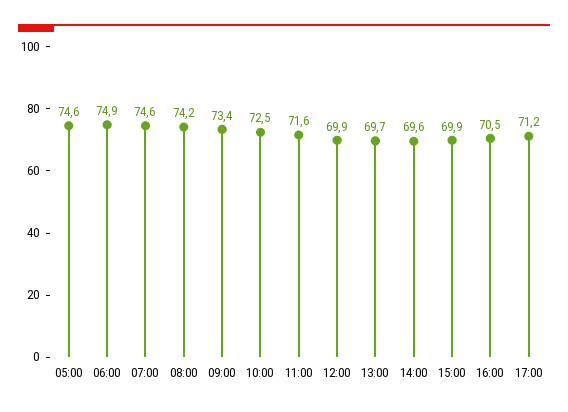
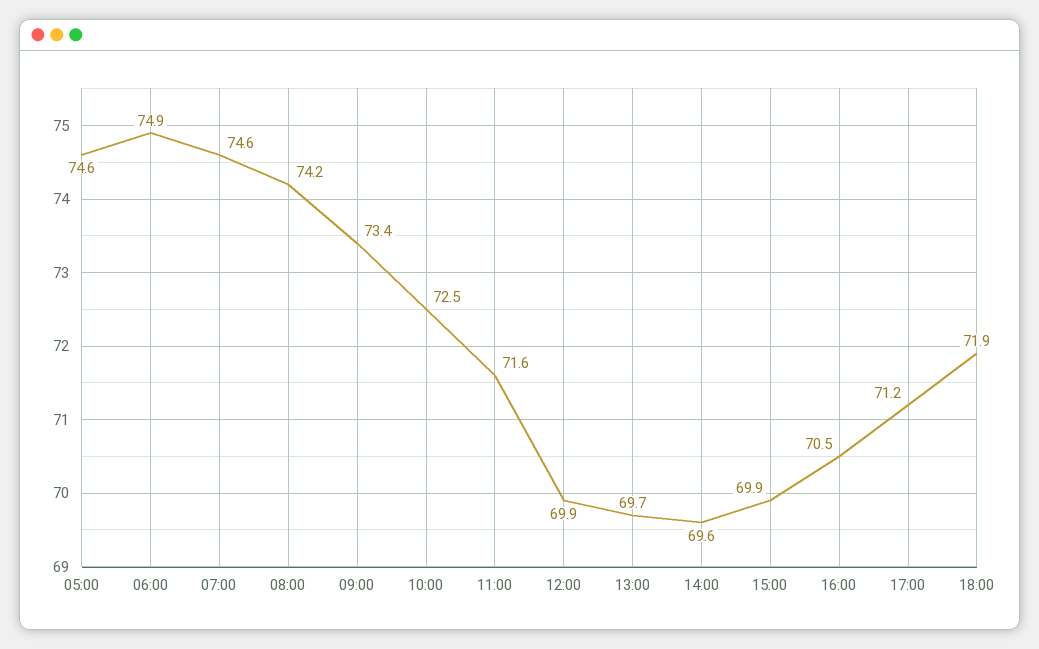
18:00: none -> 71.9

